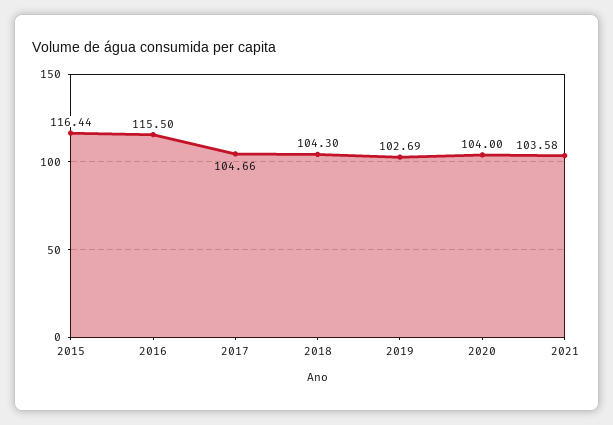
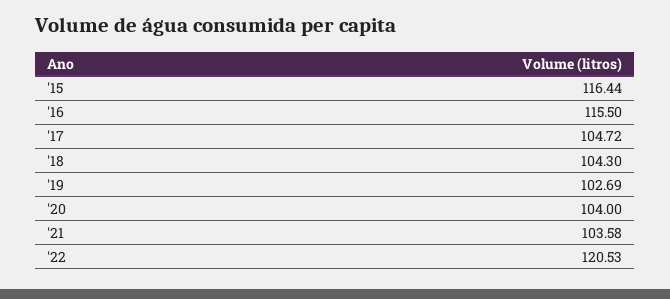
2017: 104.66 -> 104.72
'22: none -> 120.53

